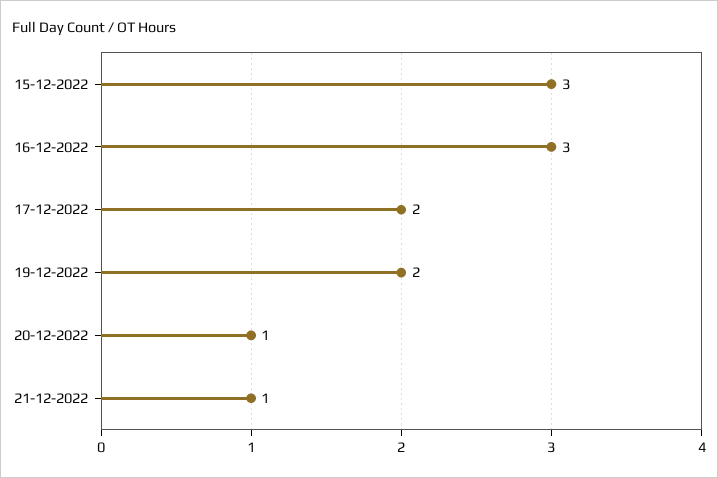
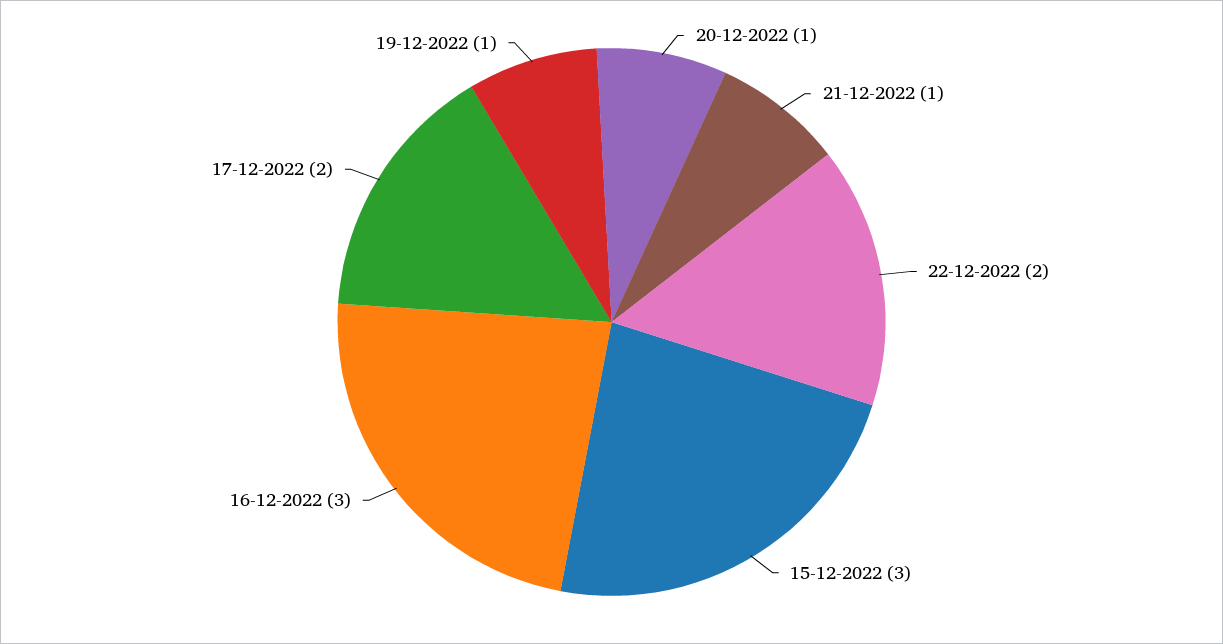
19-12-2022: 2 -> 1
22-12-2022: none -> 2

